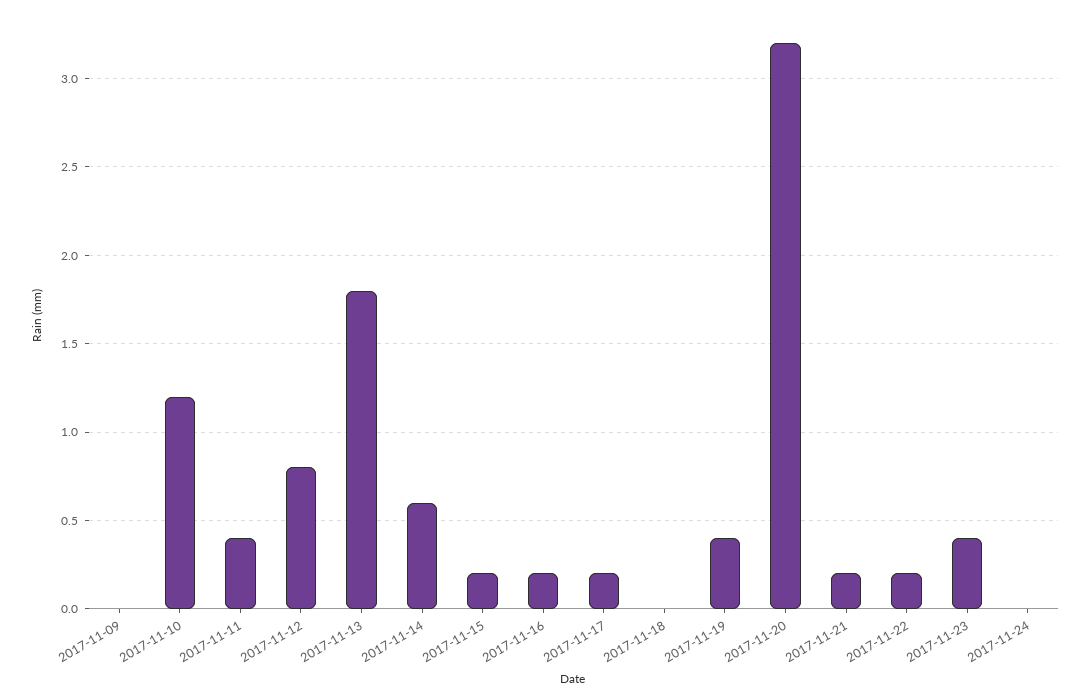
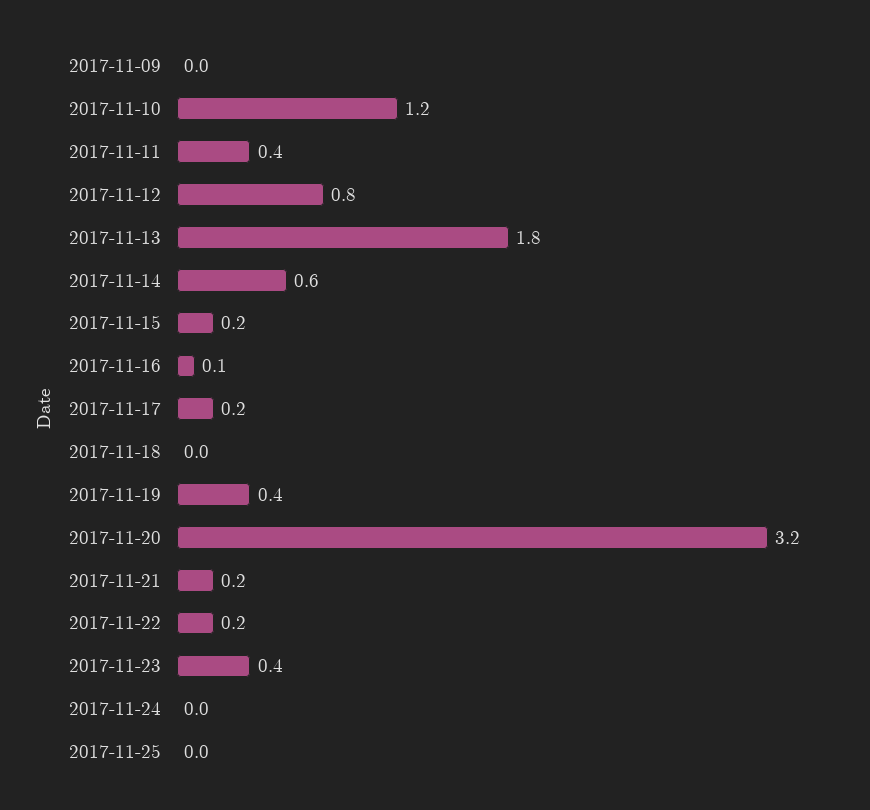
2017-11-16: 0.2 -> 0.1
2017-11-25: none -> 0

